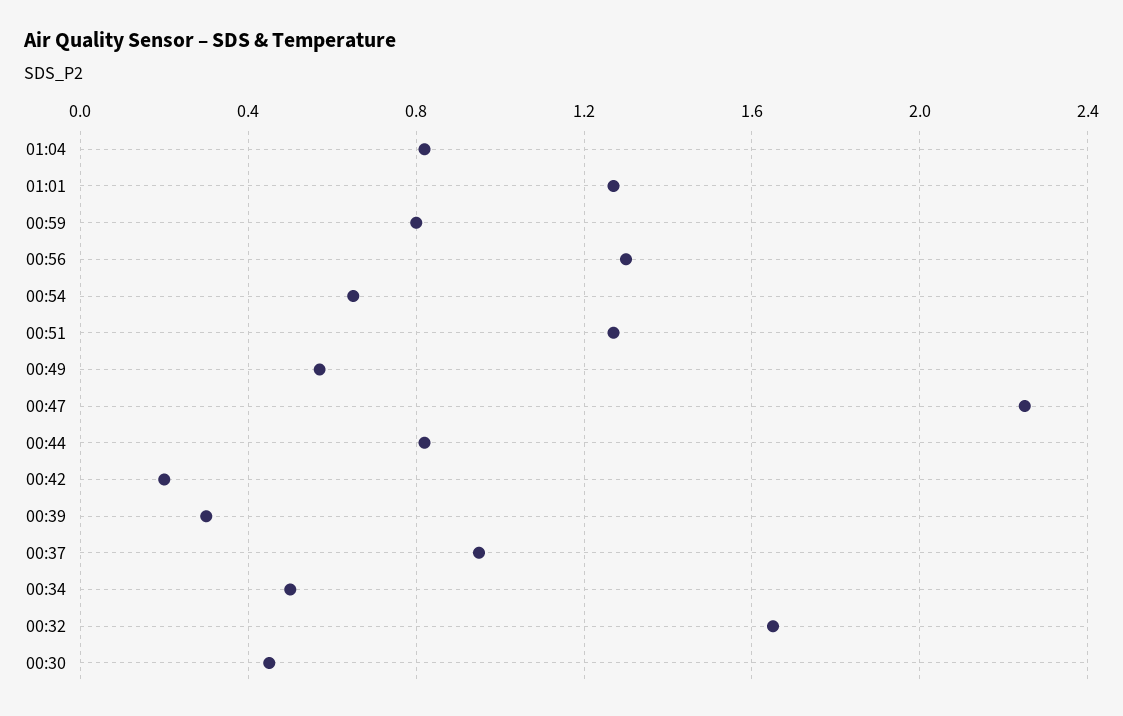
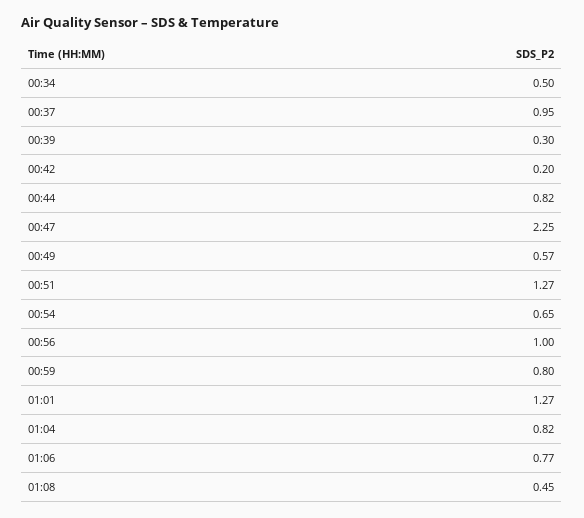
00:56: 1.3 -> 1
00:32: 1.65 -> none
00:30: 0.45 -> none
01:06: none -> 0.77
01:08: none -> 0.45

